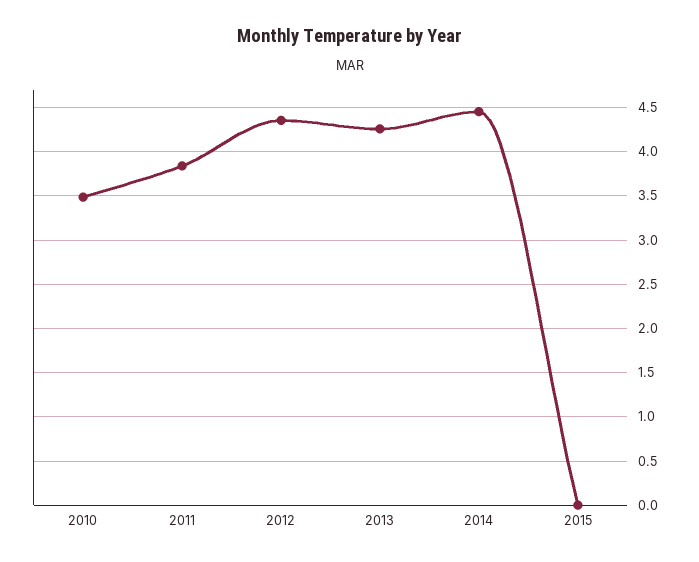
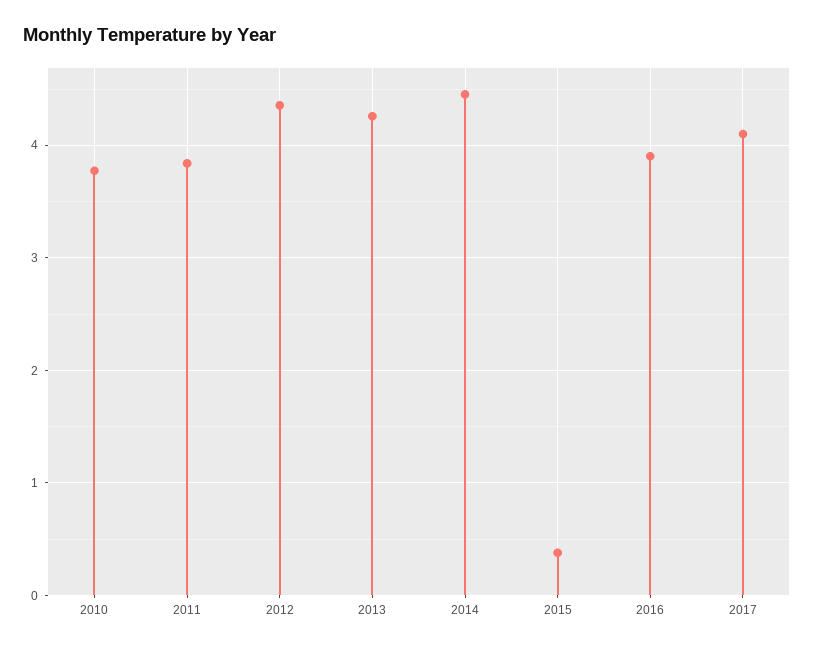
2010: 3.5 -> 3.8
2015: 0 -> 0.4
2016: none -> 3.9
2017: none -> 4.1

